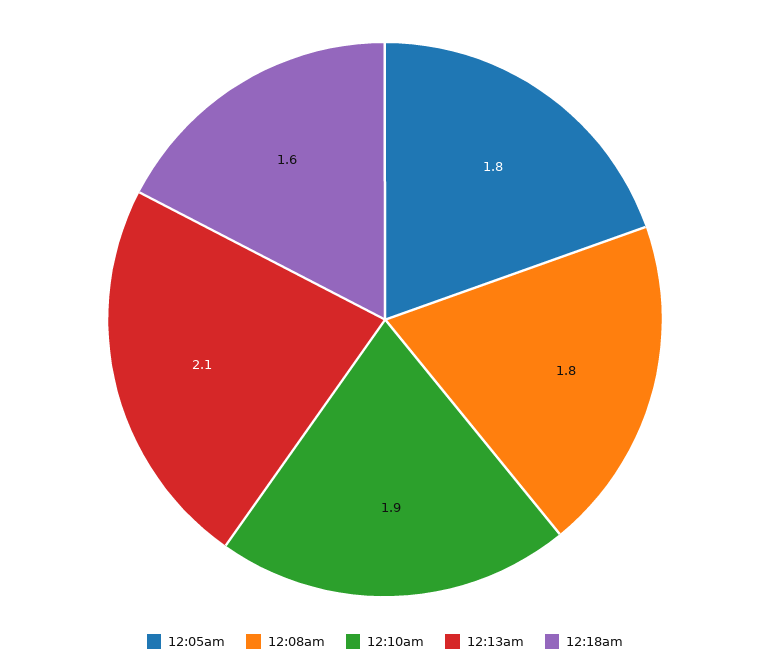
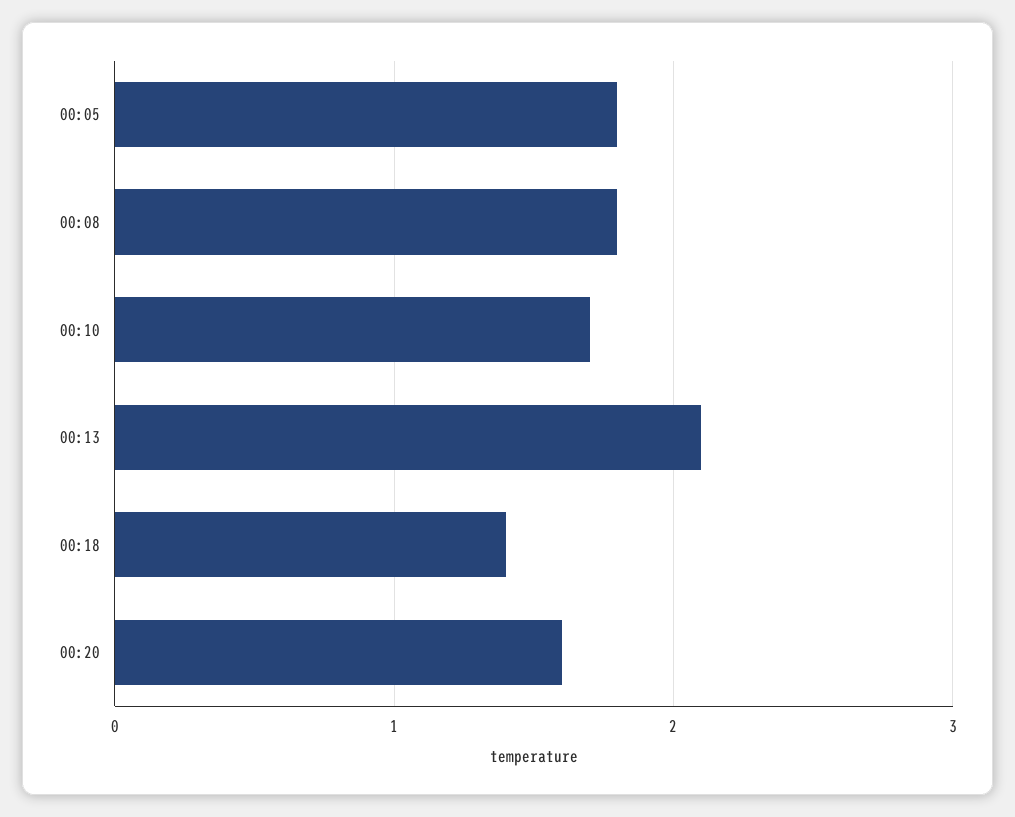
12:10am: 1.9 -> 1.7
12:18am: 1.6 -> 1.4
00:20: none -> 1.6

